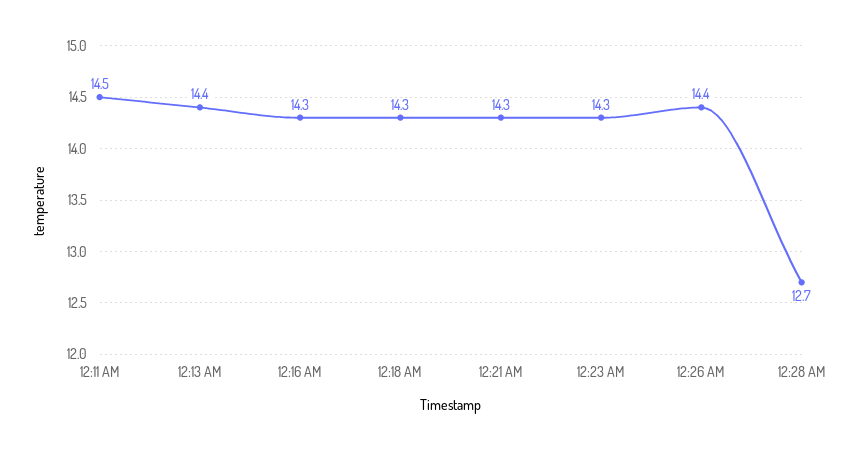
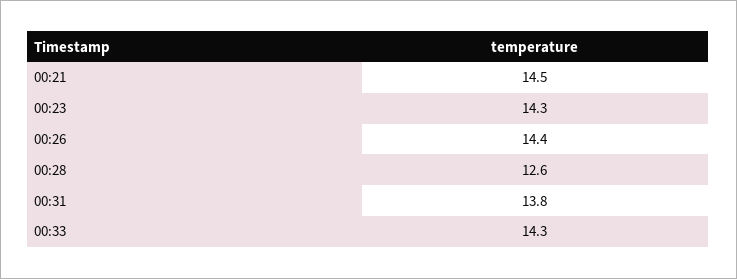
12:11 AM: 14.5 -> none
12:13 AM: 14.4 -> none
12:16 AM: 14.3 -> none
12:18 AM: 14.3 -> none
12:21 AM: 14.3 -> 14.5
12:28 AM: 12.7 -> 12.6
00:31: none -> 13.8
00:33: none -> 14.3

